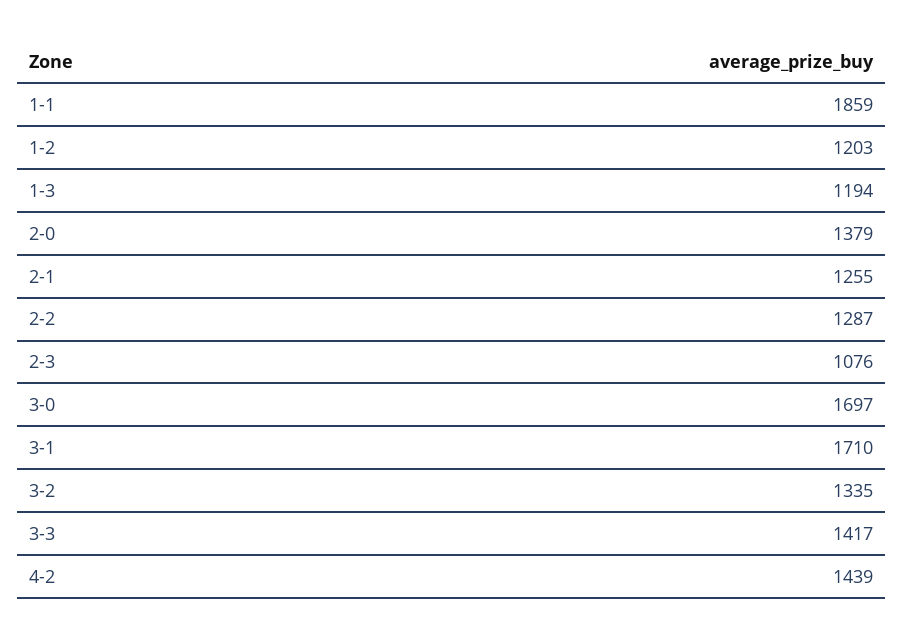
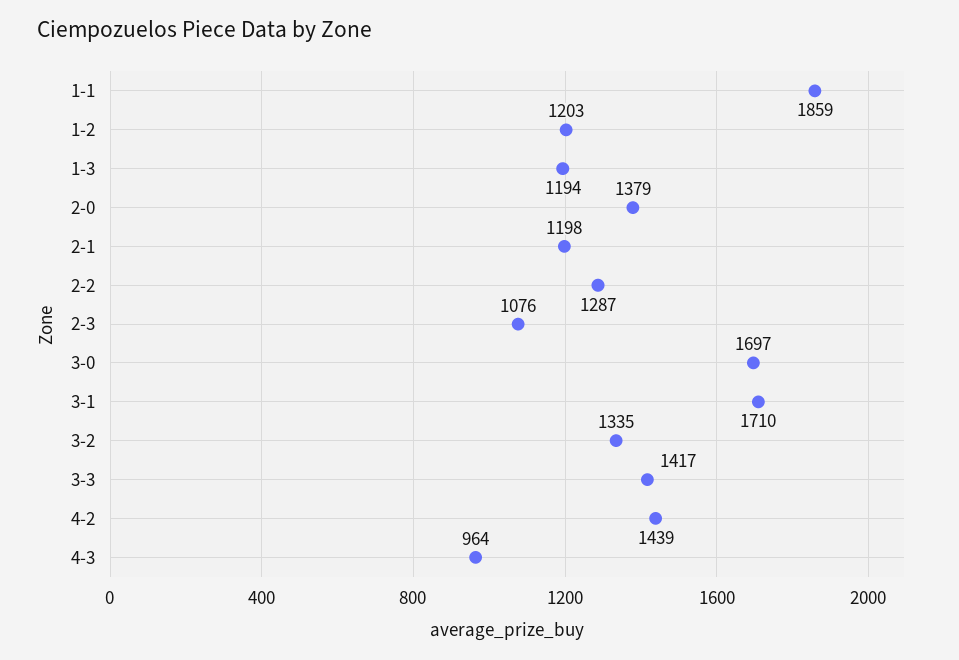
2-1: 1255 -> 1198
4-3: none -> 964

